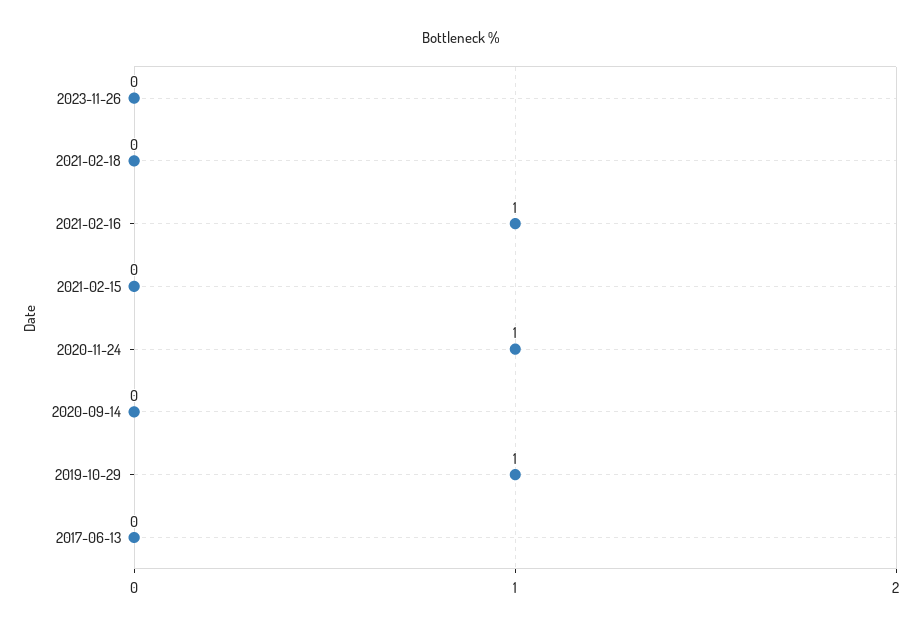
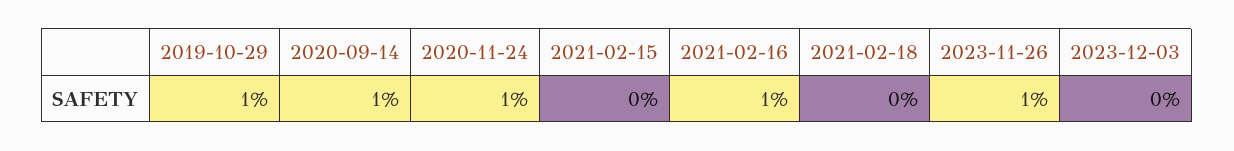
2023-11-26: 0 -> 1
2020-09-14: 0 -> 1
2017-06-13: 0 -> none
2023-12-03: none -> 0

